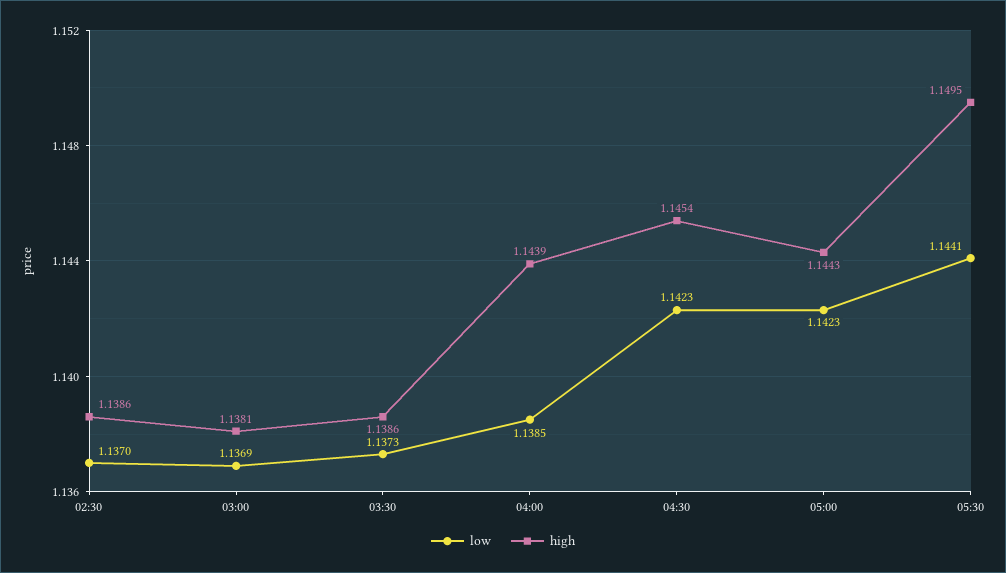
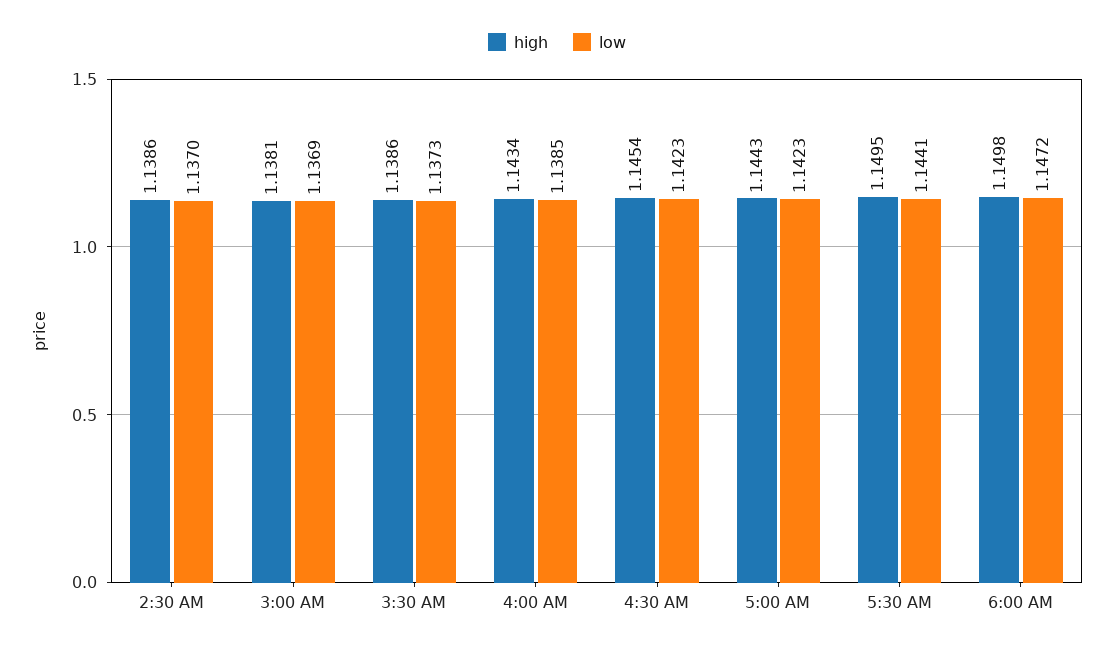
high, 04:00: 1.1439 -> 1.1434
high, 6:00 AM: none -> 1.1498
low, 6:00 AM: none -> 1.1472

